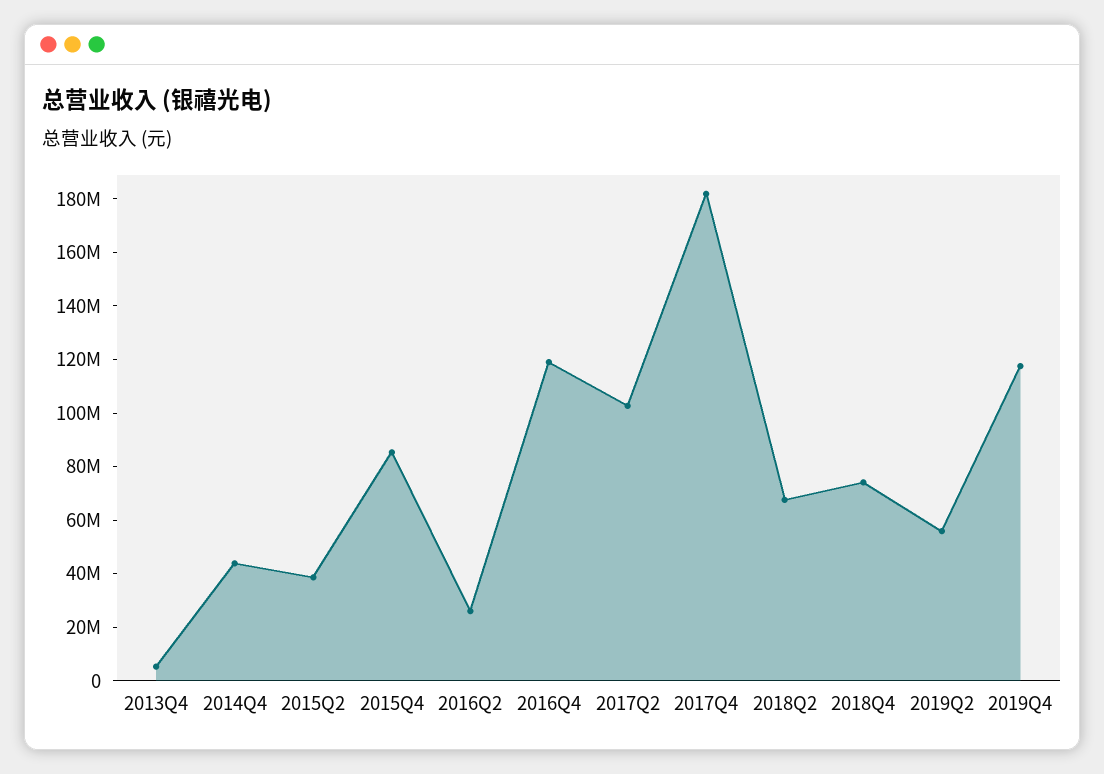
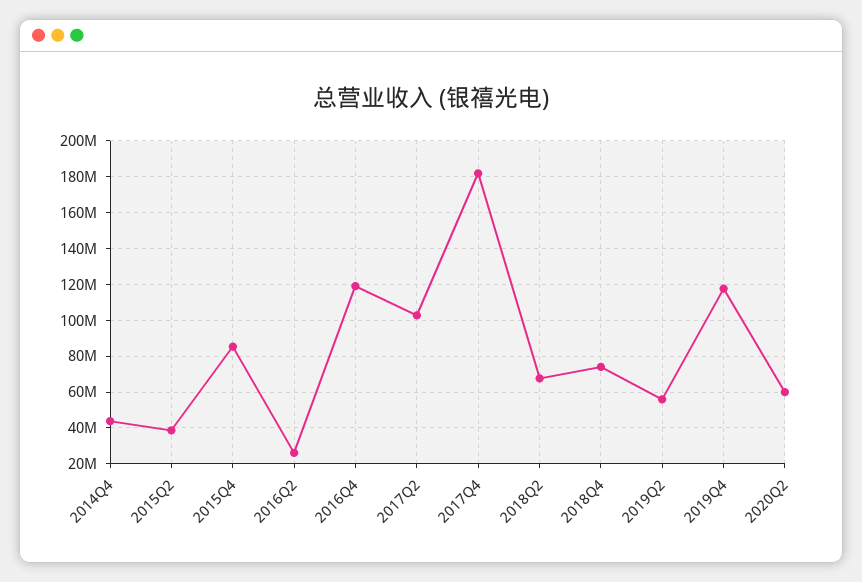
2013Q4: 5000000 -> none
2020Q2: none -> 60000000

